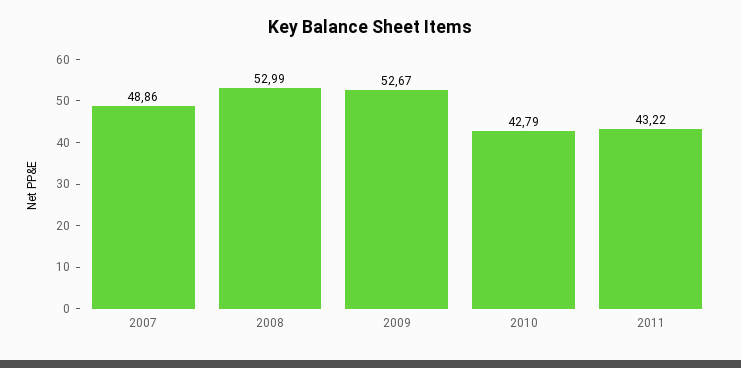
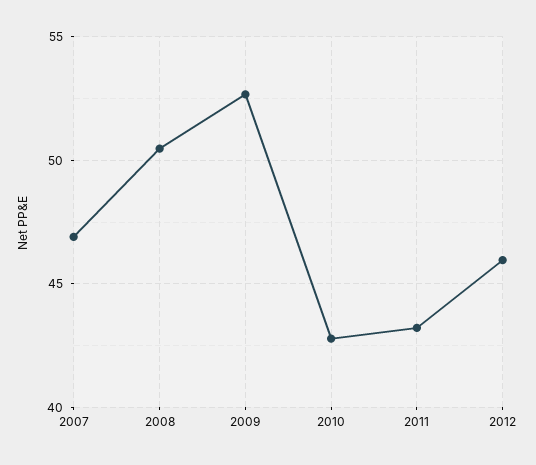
2007: 48.86 -> 47
2008: 52.99 -> 50.5
2012: none -> 46

